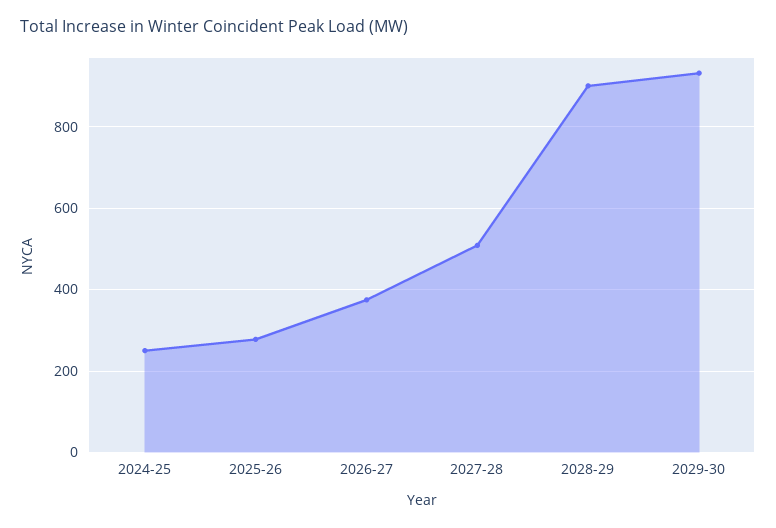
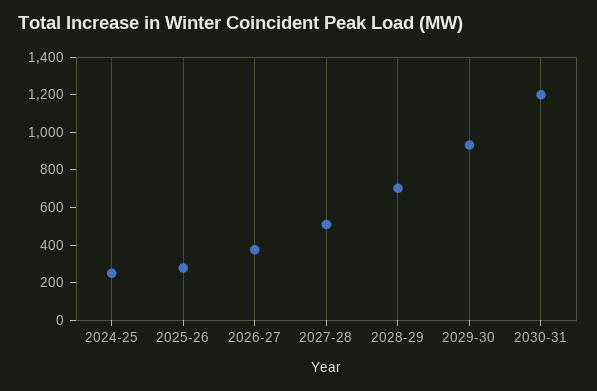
2028-29: 900 -> 700
2030-31: none -> 1200

